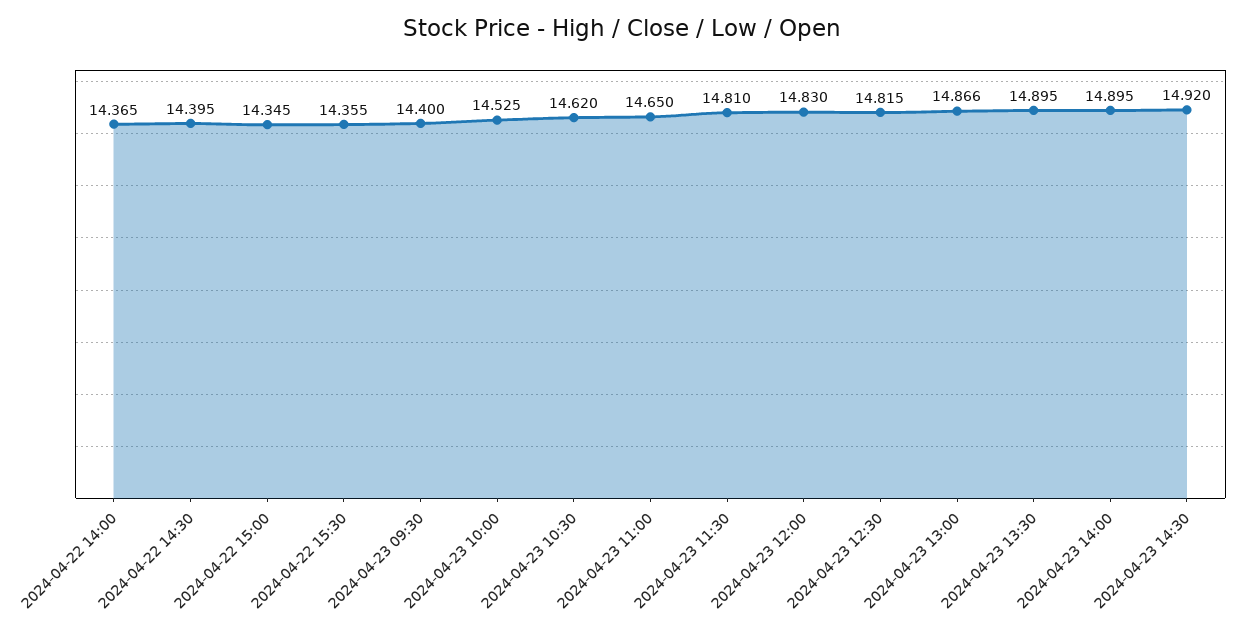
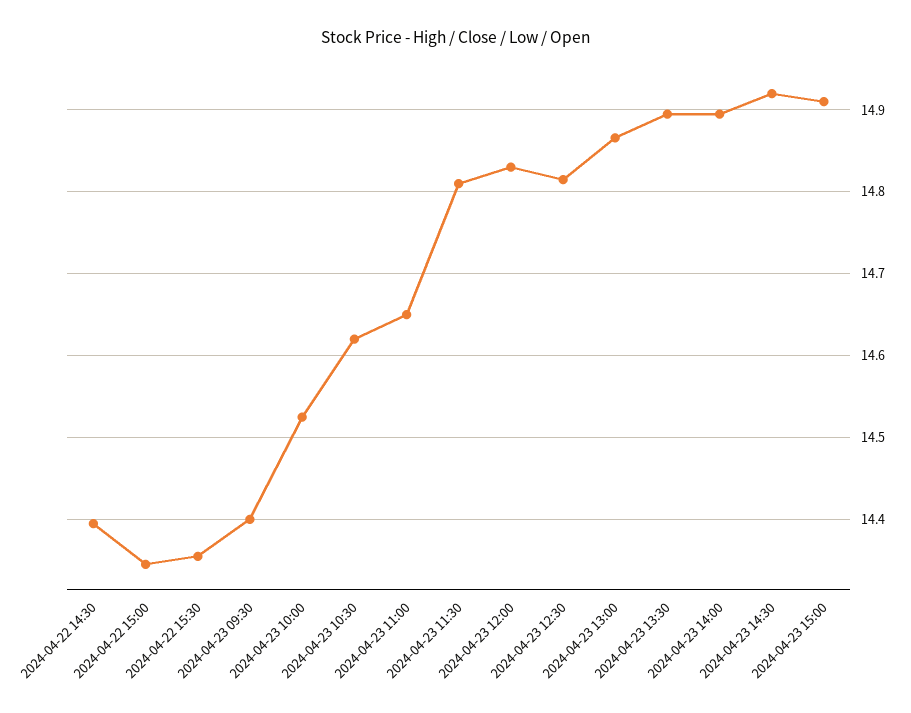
2024-04-22 14:00: 14.365 -> none
2024-04-23 15:00: none -> 14.91

